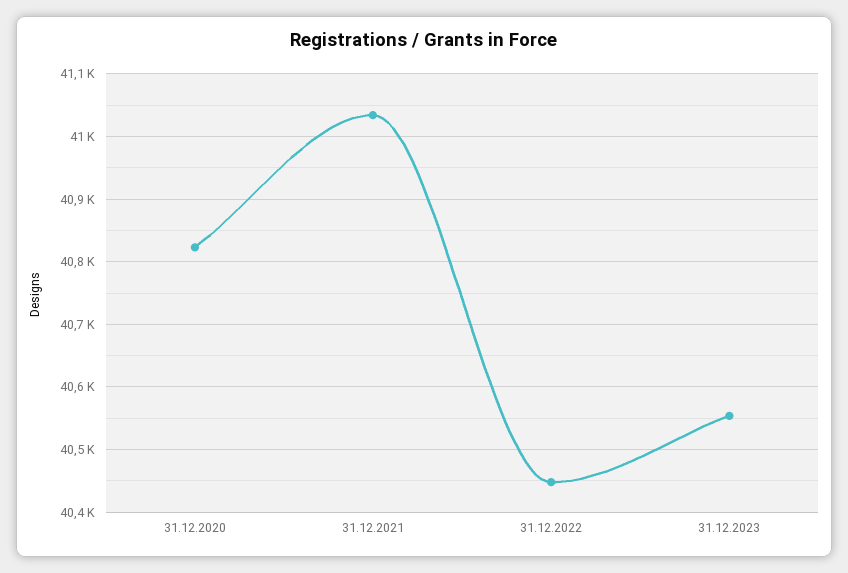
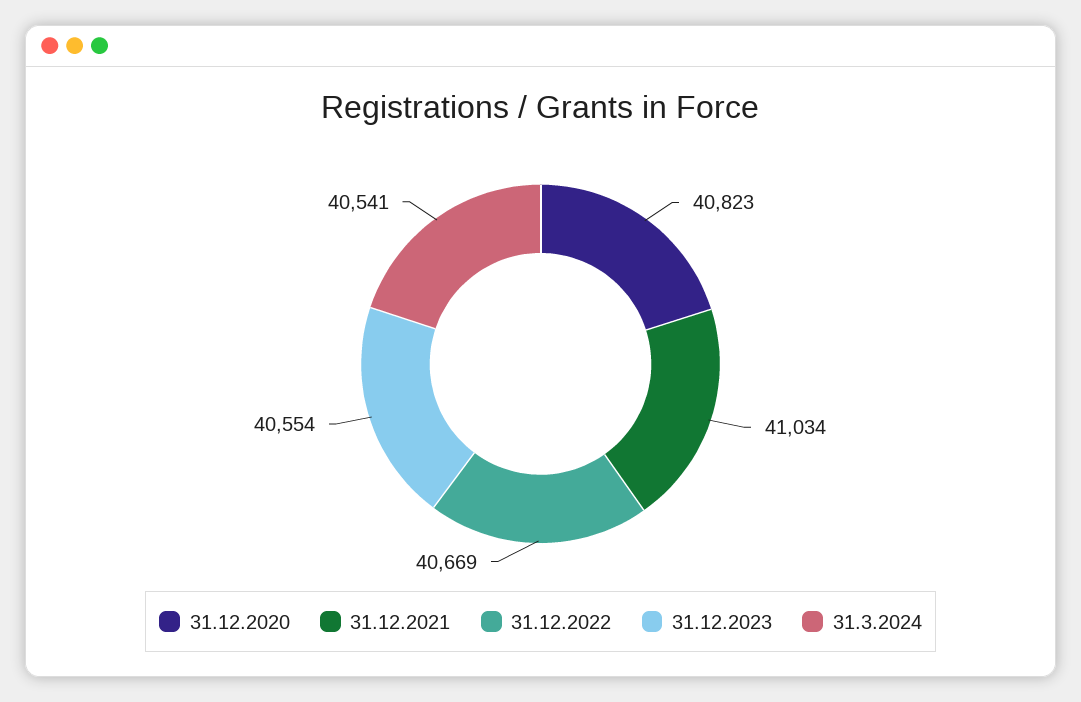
31.12.2022: 40450 -> 40669
31.3.2024: none -> 40541

